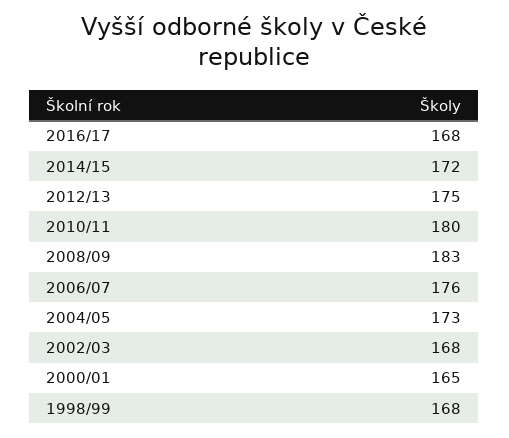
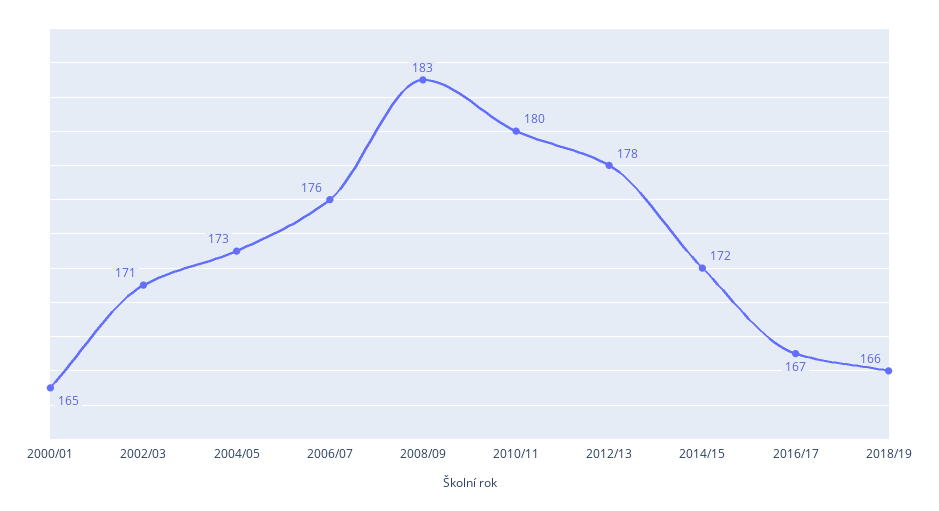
2016/17: 168 -> 167
2012/13: 175 -> 178
2002/03: 168 -> 171
1998/99: 168 -> none
2018/19: none -> 166

